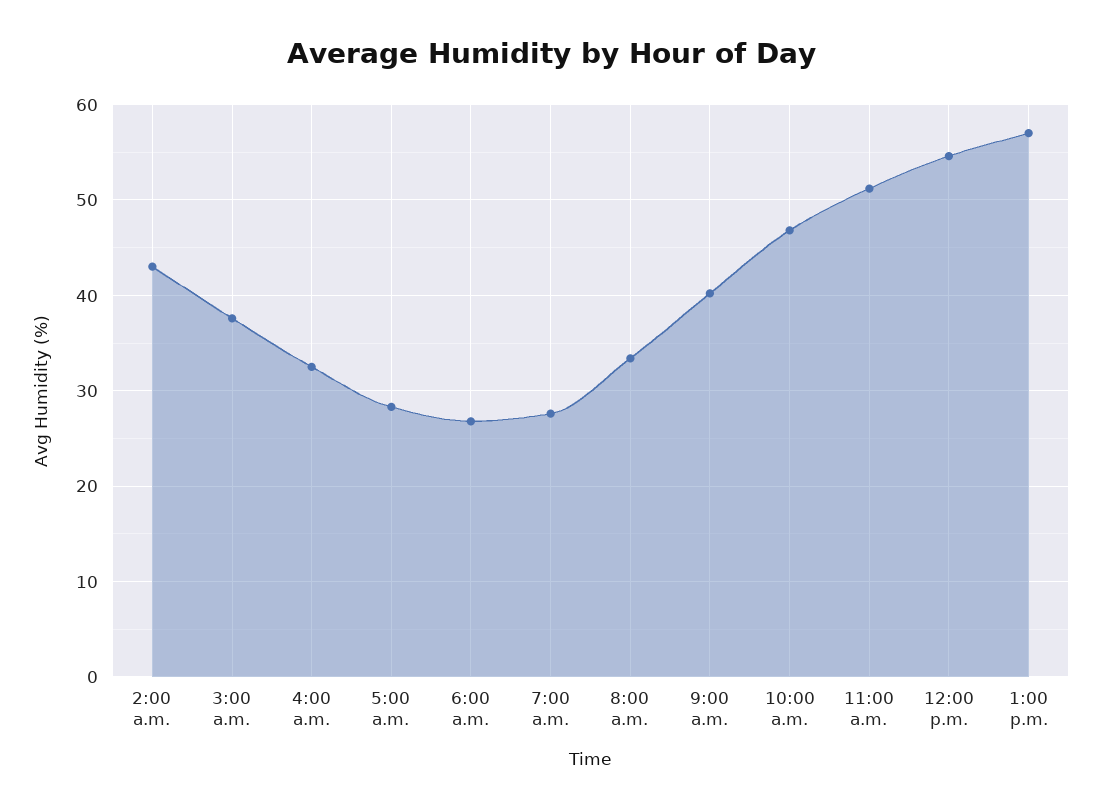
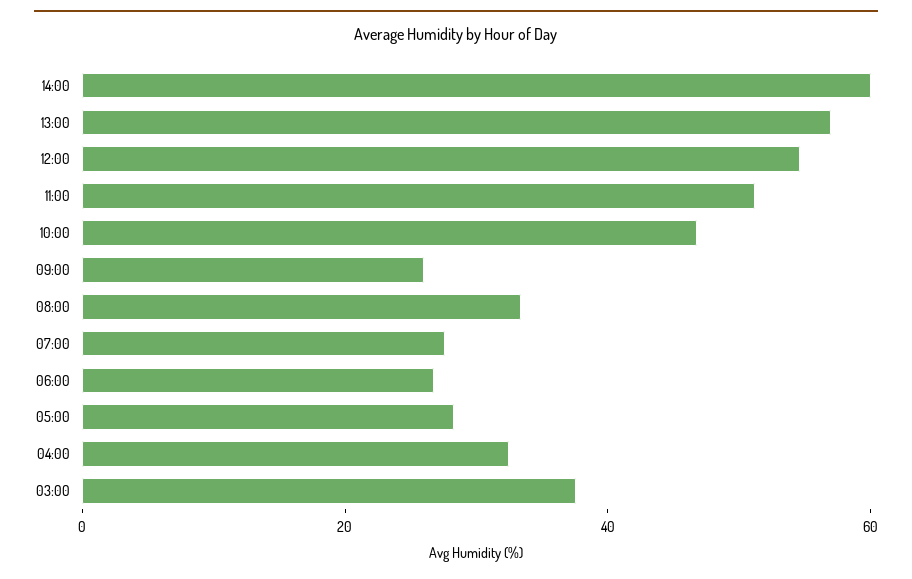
2:00 a.m.: 43 -> none
9:00 a.m.: 40 -> 25
14:00: none -> 60

